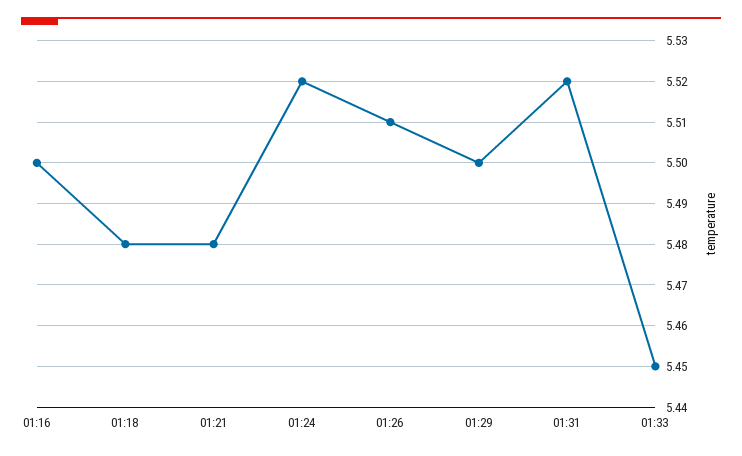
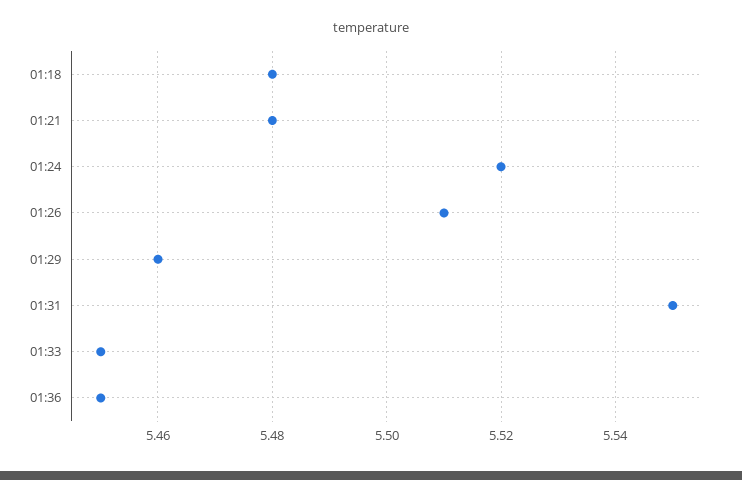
01:16: 5.5 -> none
01:29: 5.5 -> 5.46
01:31: 5.52 -> 5.55
01:36: none -> 5.45

